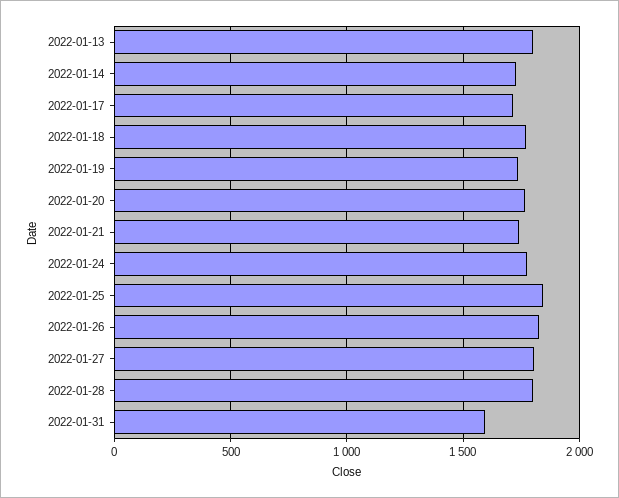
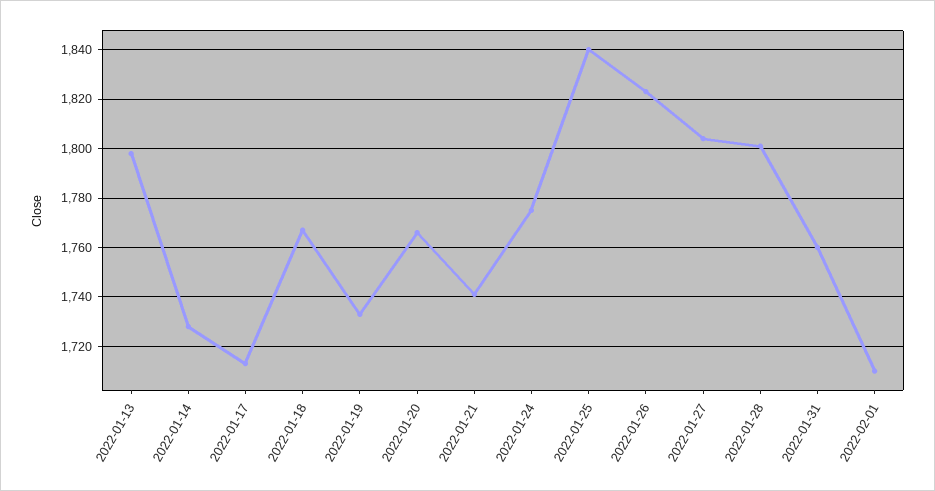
2022-01-31: 1600 -> 1760
2022-02-01: none -> 1710

